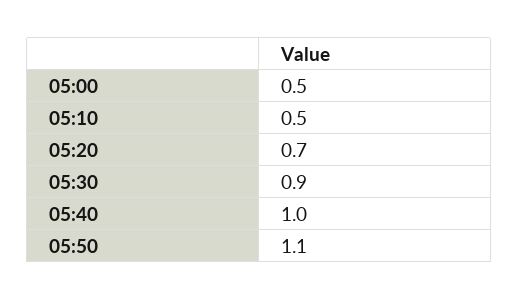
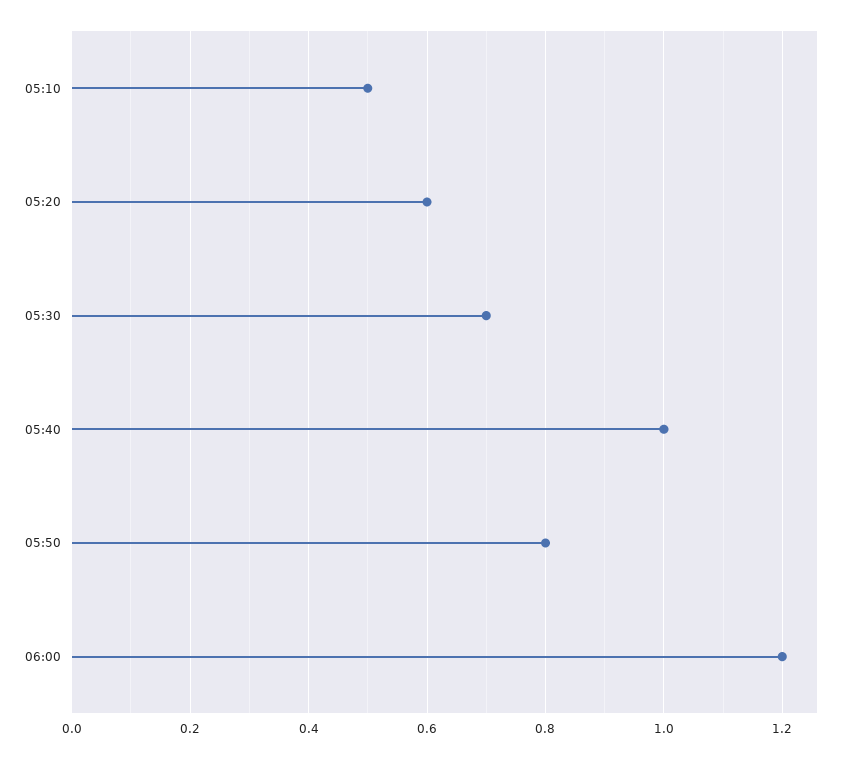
05:00: 0.5 -> none
05:20: 0.7 -> 0.6
05:30: 0.9 -> 0.7
05:50: 1.1 -> 0.8
06:00: none -> 1.2

